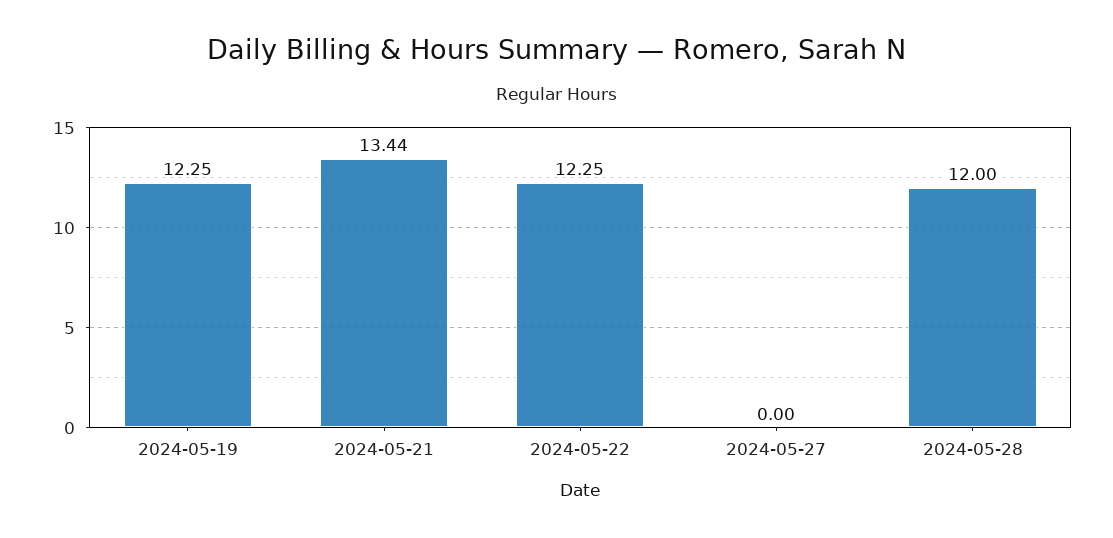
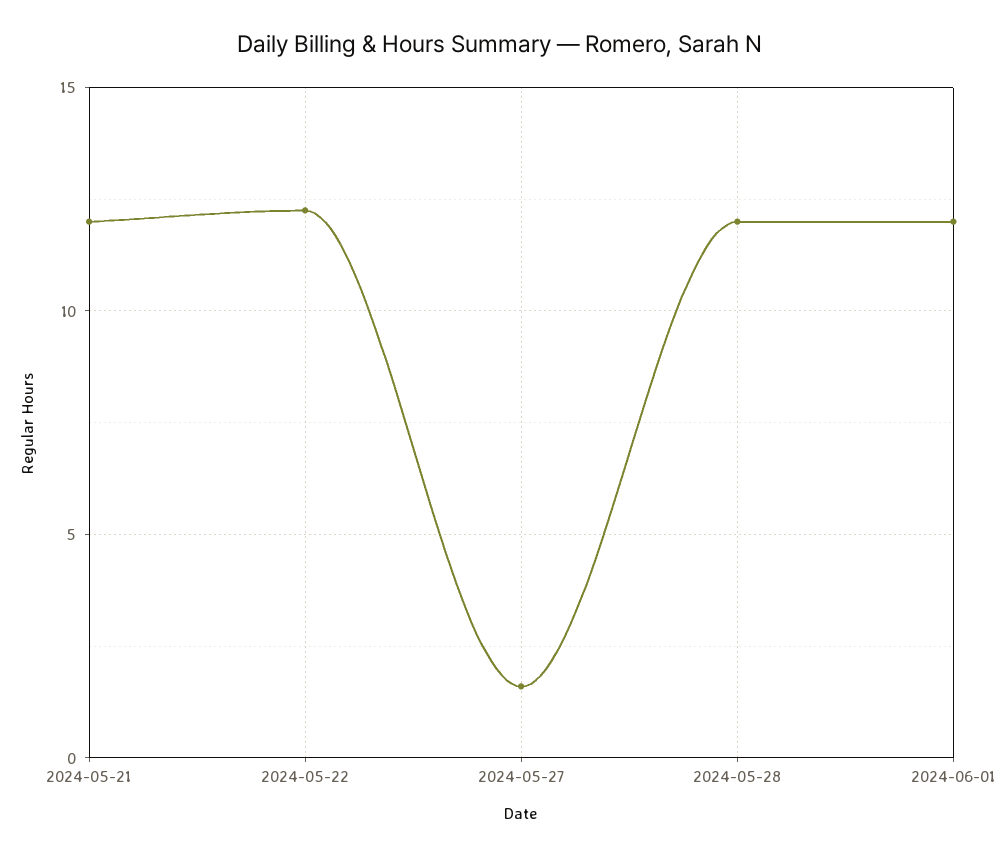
2024-05-19: 12.25 -> none
2024-05-21: 13.44 -> 12
2024-05-27: 0 -> 1.5
2024-06-01: none -> 12

